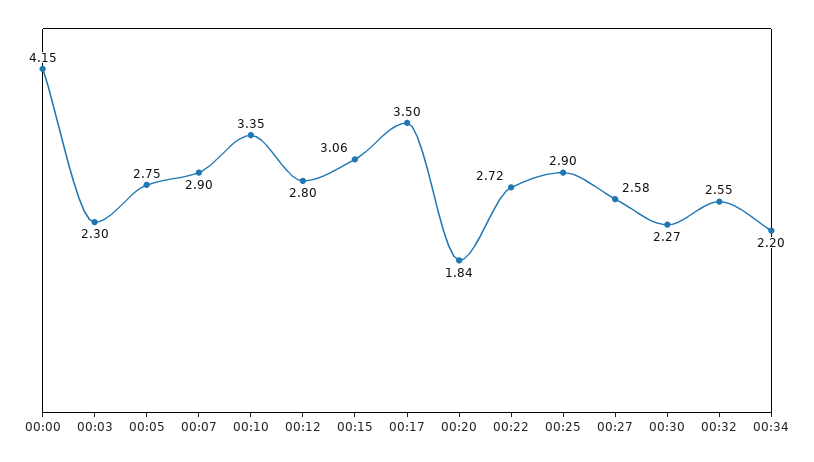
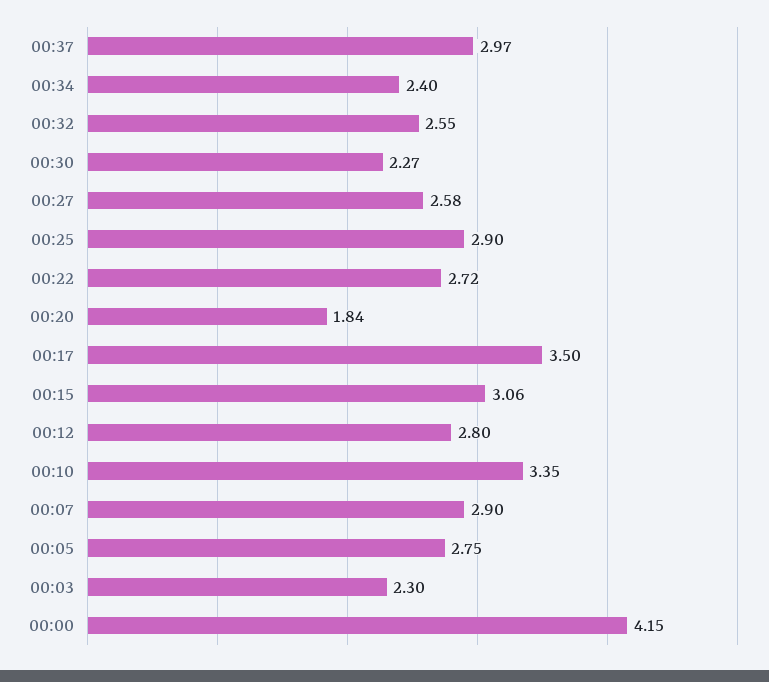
00:34: 2.2 -> 2.4
00:37: none -> 2.97

